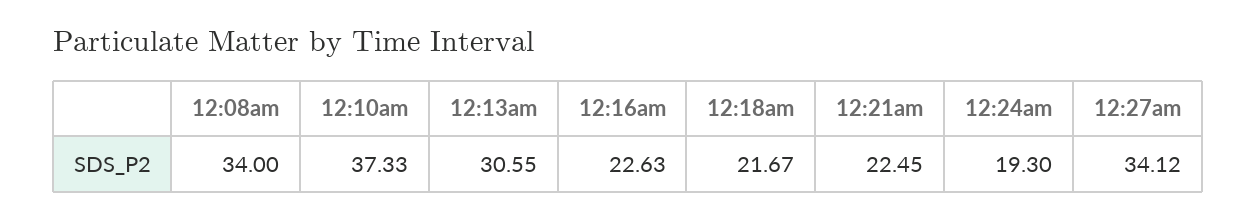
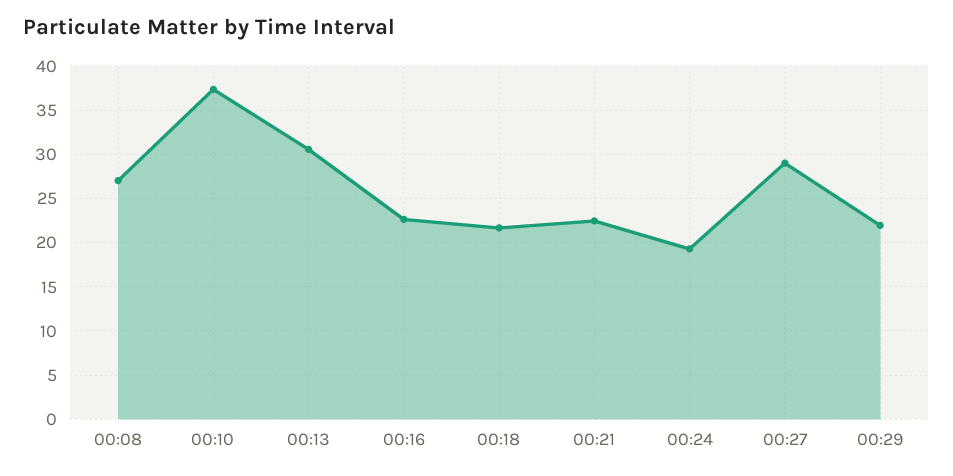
12:08am: 34 -> 27
12:27am: 34.12 -> 29
00:29: none -> 22

